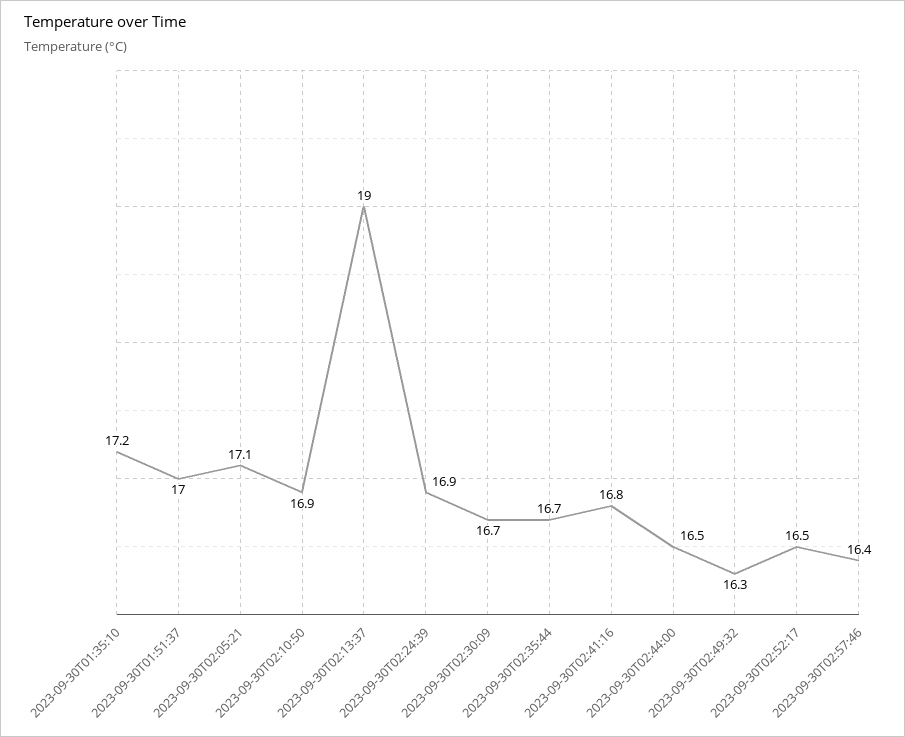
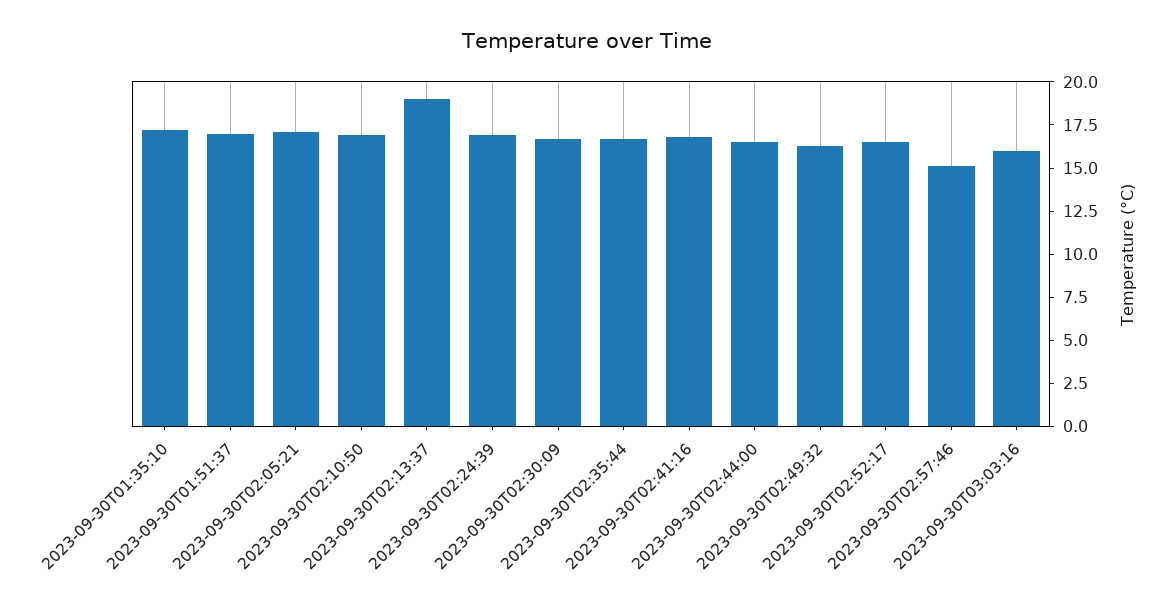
2023-09-30T02:57:46: 16.4 -> 15
2023-09-30T03:03:16: none -> 16

